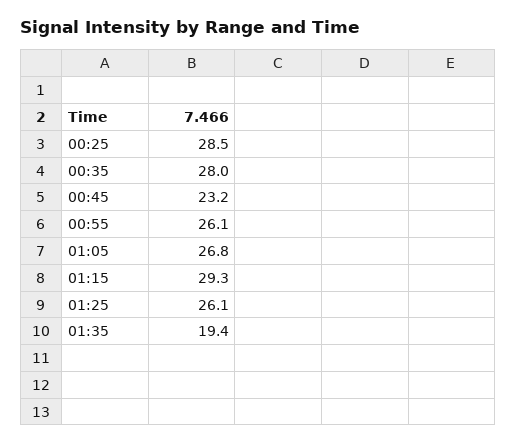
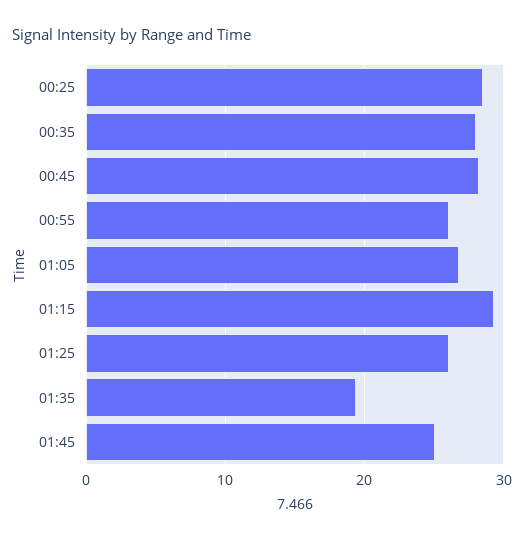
00:45: 23.2 -> 28
01:45: none -> 25

